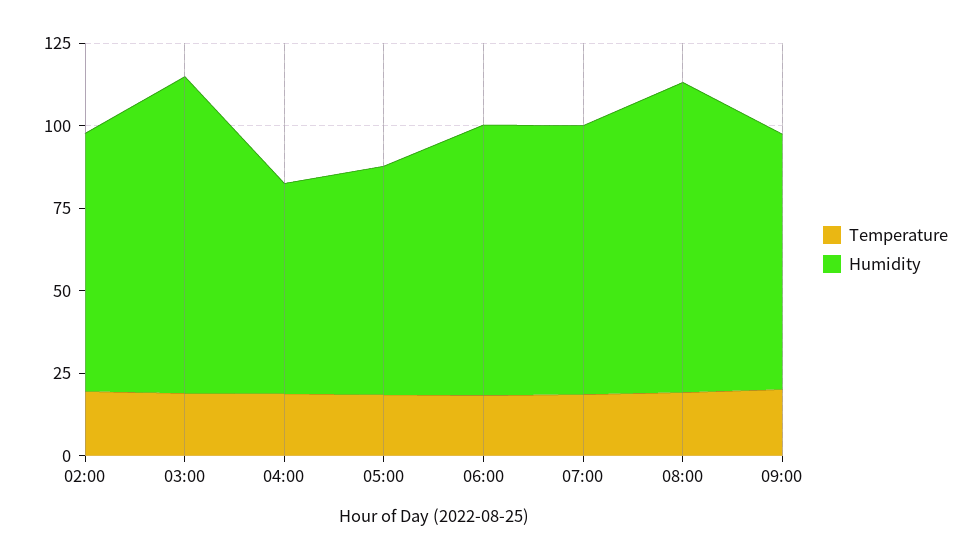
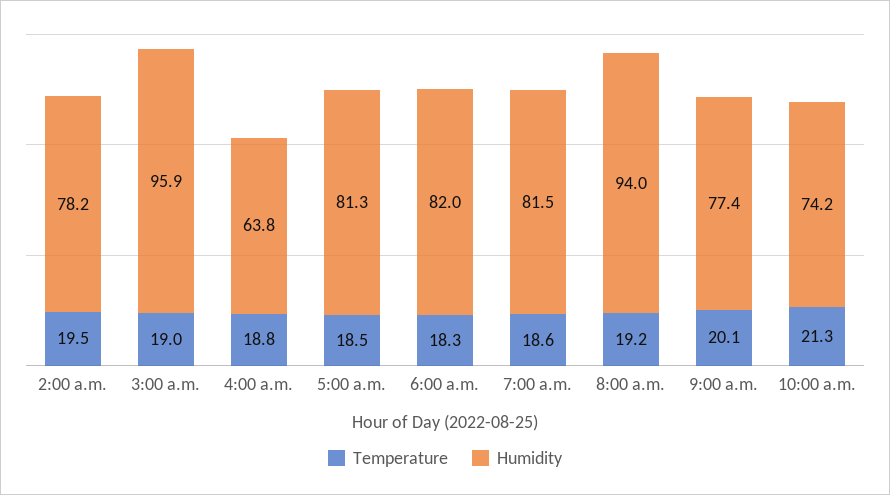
Humidity, 05:00: 70 -> 81.3
Temperature, 10:00 a.m.: none -> 21.3
Humidity, 10:00 a.m.: none -> 74.2

